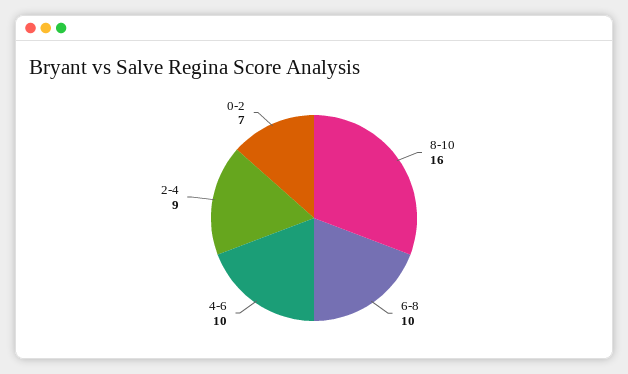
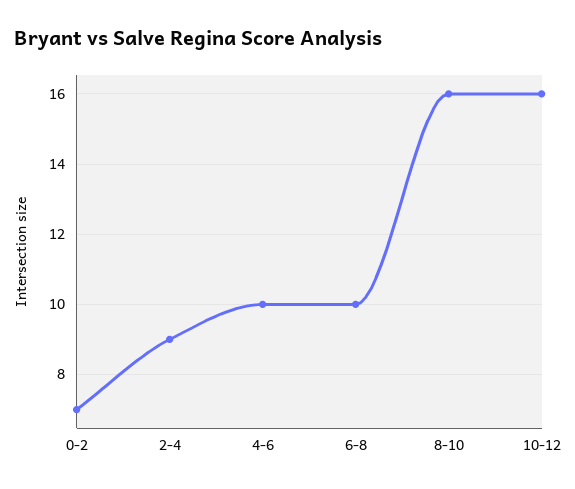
10-12: none -> 16

